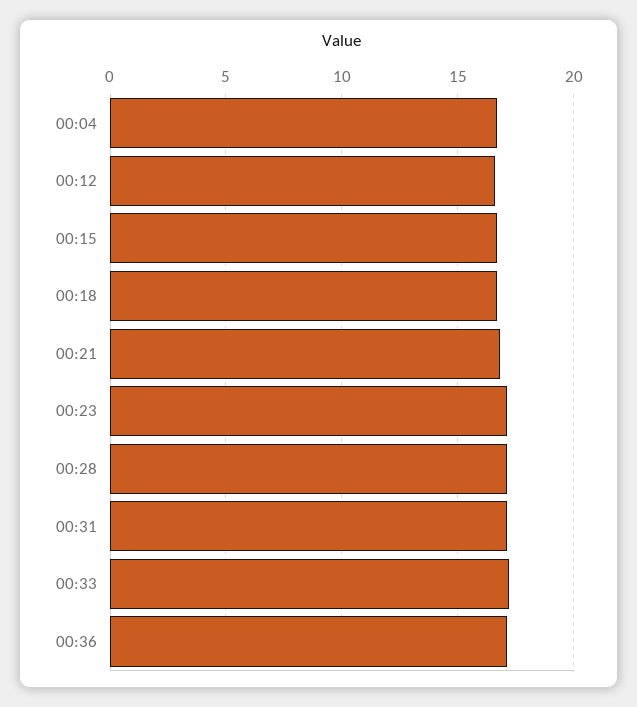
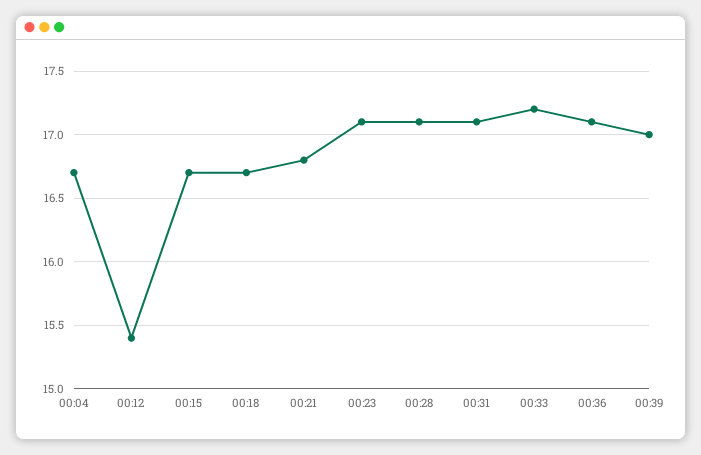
00:12: 16.5 -> 15.4
00:39: none -> 17

